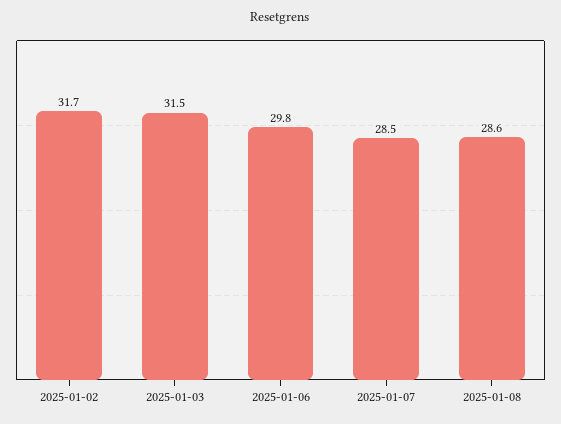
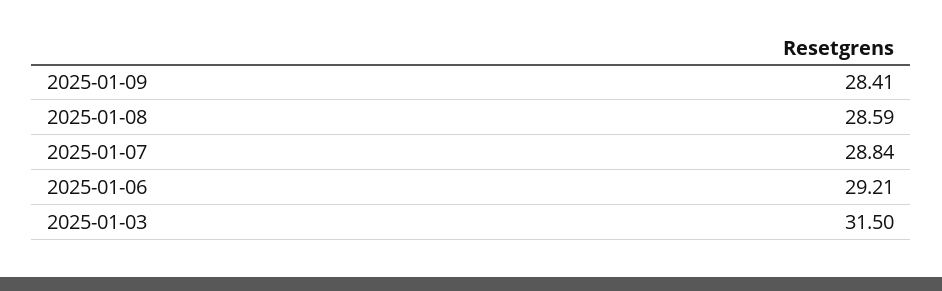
2025-01-02: 31.7 -> none
2025-01-06: 29.8 -> 29.21
2025-01-07: 28.5 -> 28.84
2025-01-09: none -> 28.41

